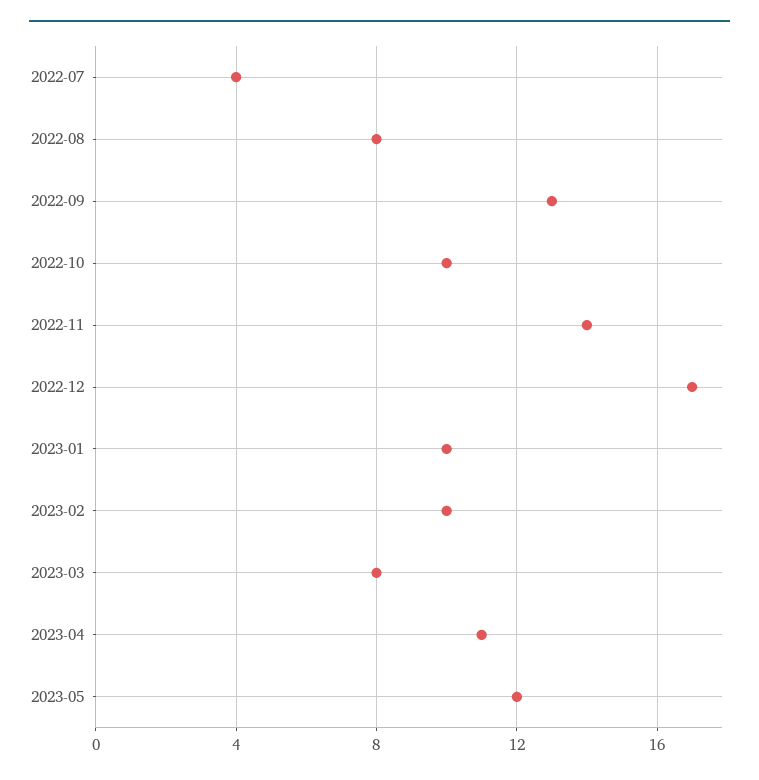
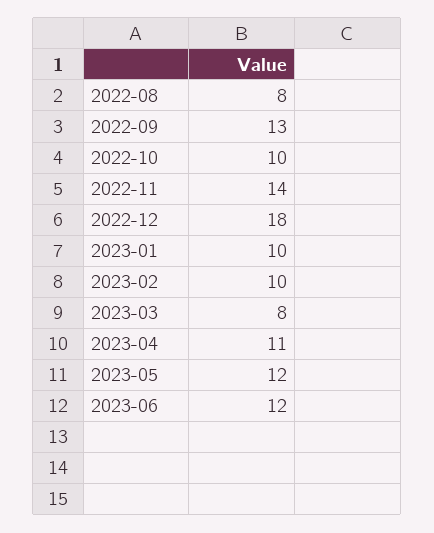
2022-07: 4 -> none
2022-12: 17 -> 18
2023-06: none -> 12

